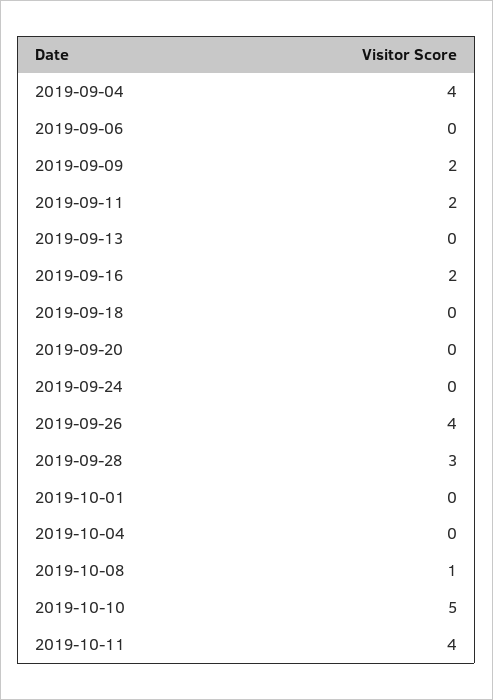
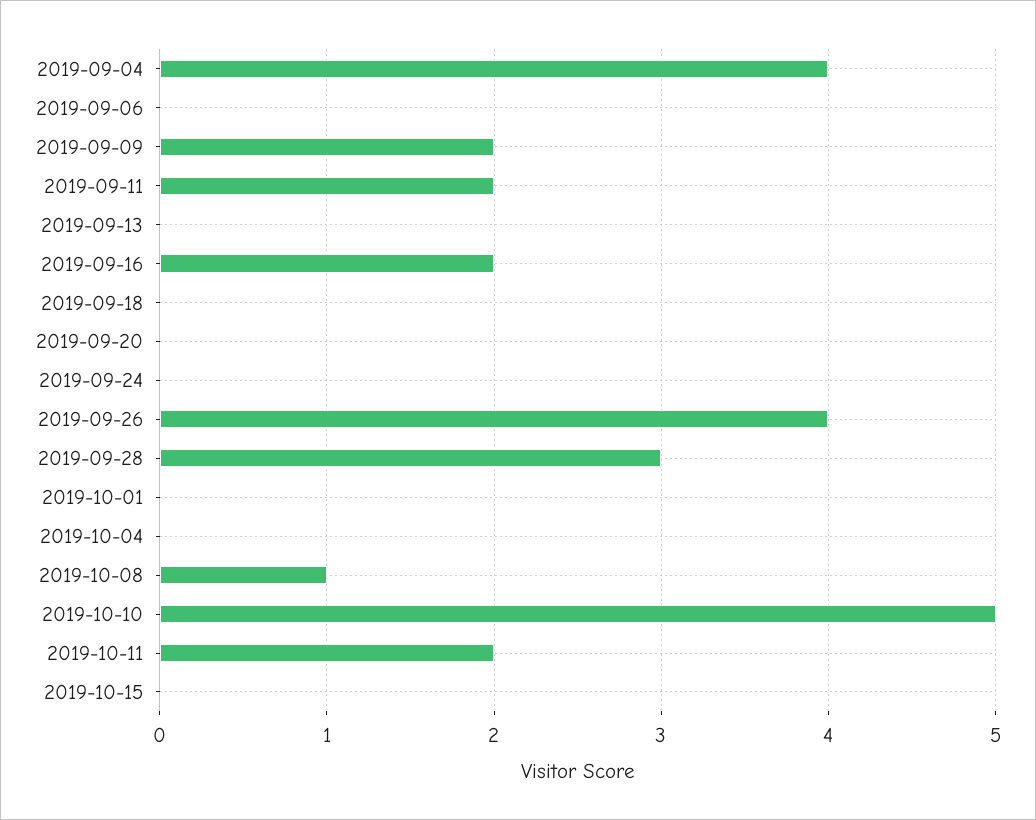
2019-10-11: 4 -> 2
2019-10-15: none -> 0

